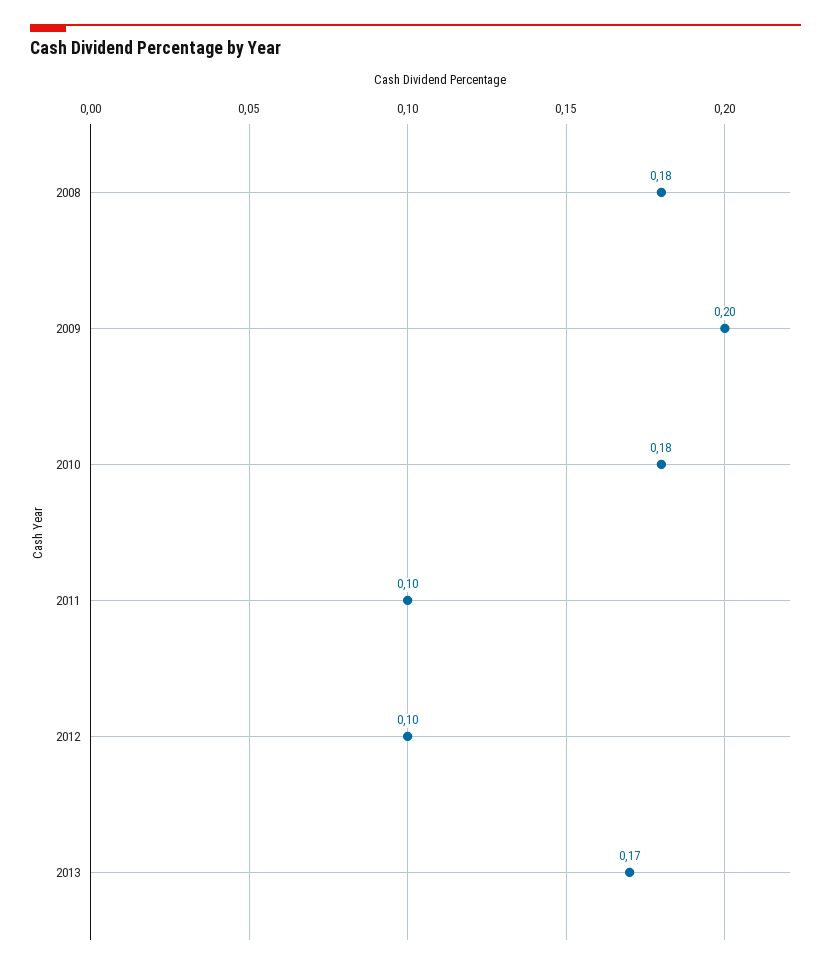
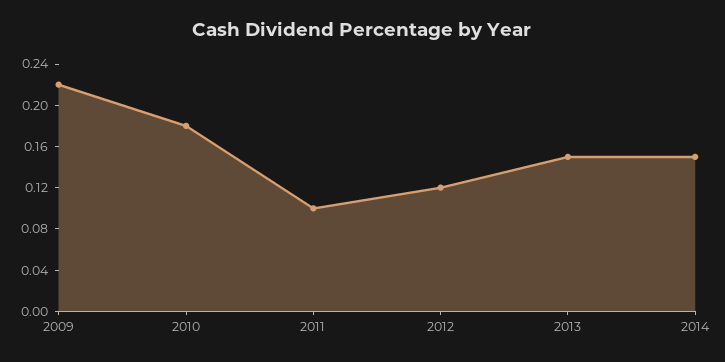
2008: 0.18 -> none
2009: 0.2 -> 0.22
2012: 0.1 -> 0.12
2013: 0.17 -> 0.15
2014: none -> 0.15

